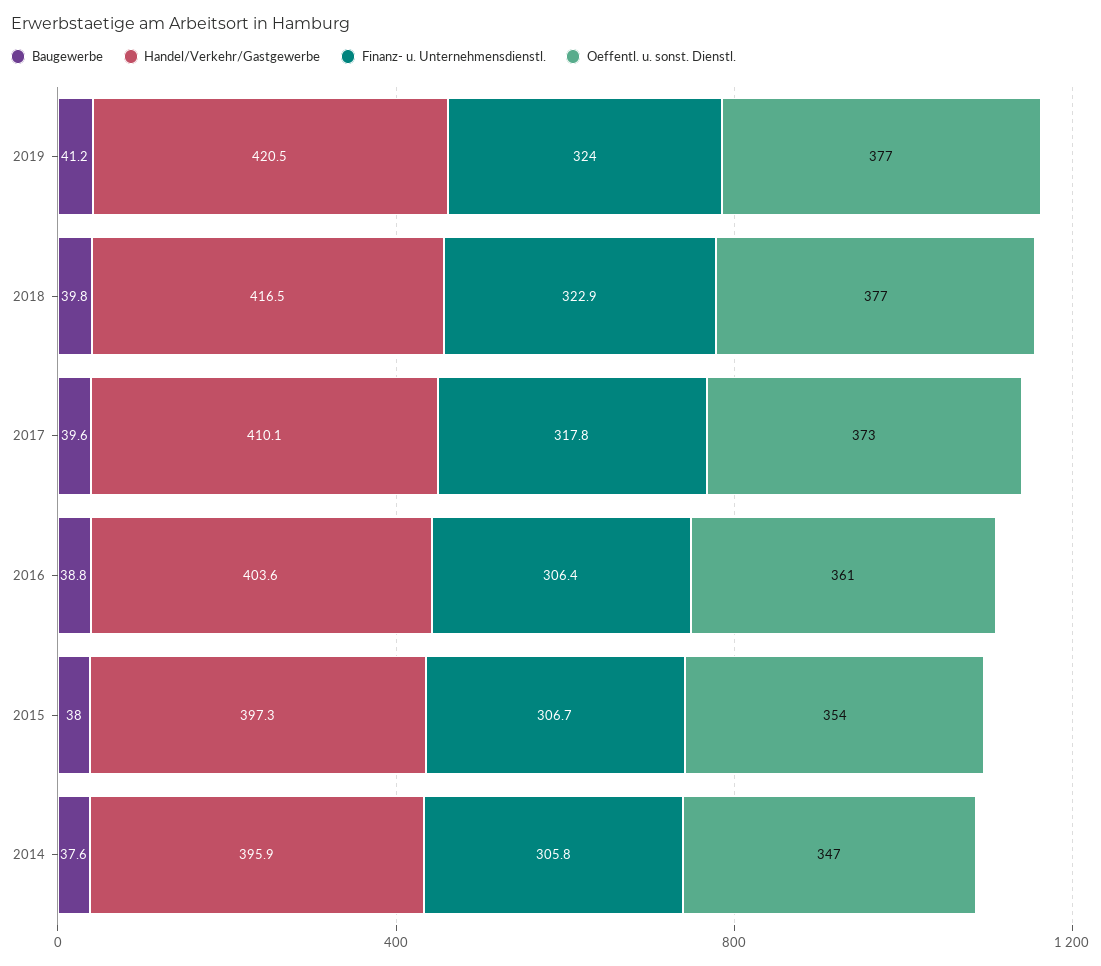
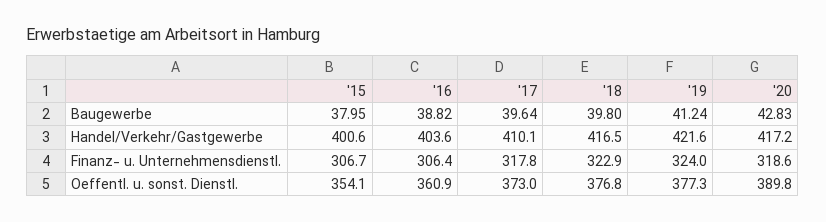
Handel/Verkehr/Gastgewerbe, 2019: 420.5 -> 421.6
Handel/Verkehr/Gastgewerbe, 2015: 397.3 -> 400.6
Baugewerbe, 2014: 37.6 -> none
Handel/Verkehr/Gastgewerbe, 2014: 395.9 -> none
Finanz- u. Unternehmensdienstl., 2014: 305.8 -> none
Oeffentl. u. sonst. Dienstl., 2014: 347 -> none
Baugewerbe, '20: none -> 42.83
Handel/Verkehr/Gastgewerbe, '20: none -> 417.2
Finanz- u. Unternehmensdienstl., '20: none -> 318.6
Oeffentl. u. sonst. Dienstl., '20: none -> 389.8

